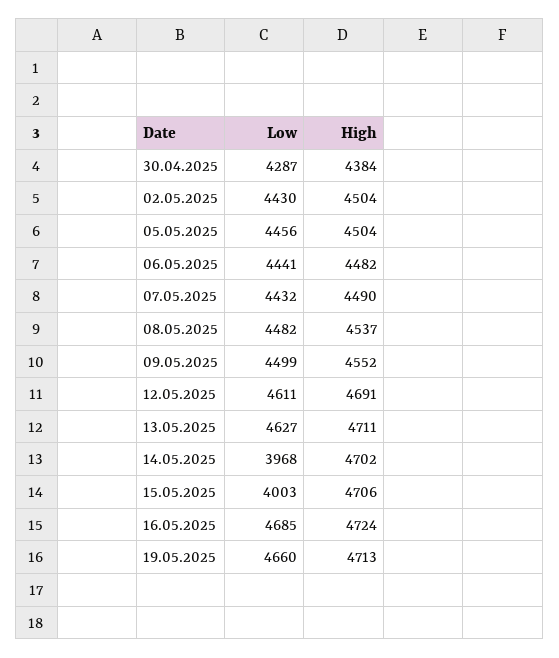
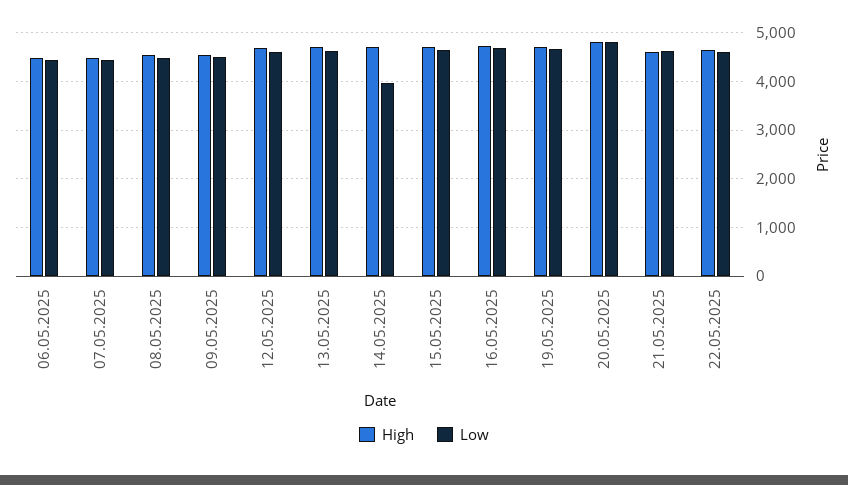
Low, 30.04.2025: 4287 -> none
High, 30.04.2025: 4384 -> none
Low, 02.05.2025: 4430 -> none
High, 02.05.2025: 4504 -> none
Low, 05.05.2025: 4456 -> none
High, 05.05.2025: 4504 -> none
Low, 15.05.2025: 4003 -> 4600
High, 20.05.2025: none -> 4800
Low, 20.05.2025: none -> 4800
High, 21.05.2025: none -> 4600
Low, 21.05.2025: none -> 4600
High, 22.05.2025: none -> 4600
Low, 22.05.2025: none -> 4600

